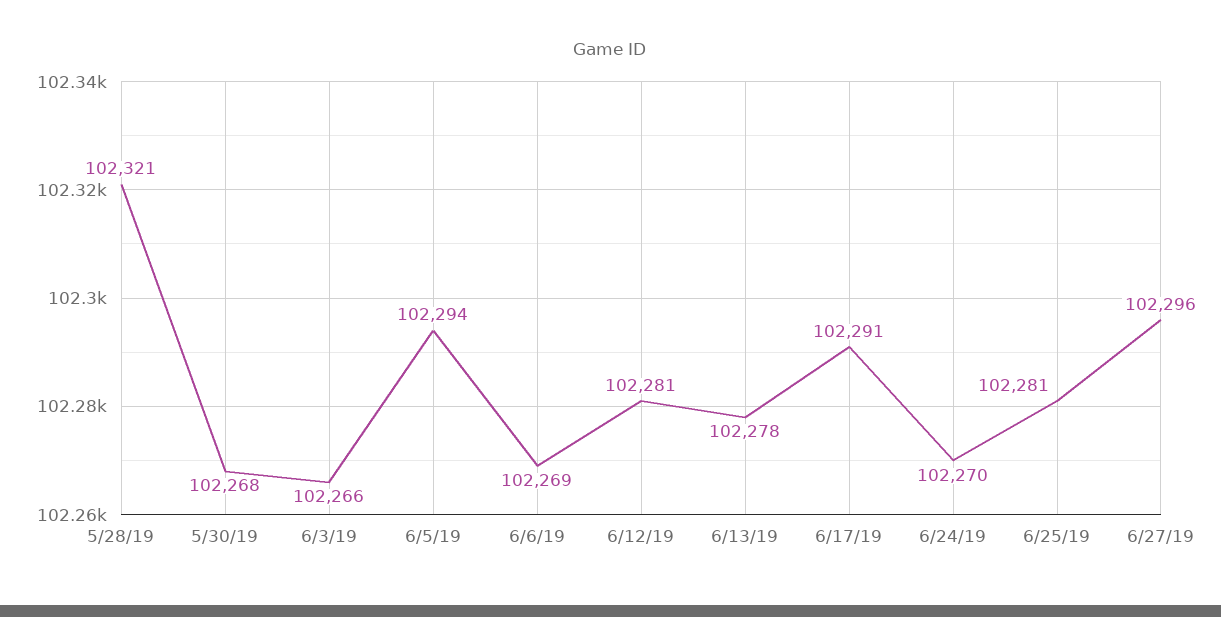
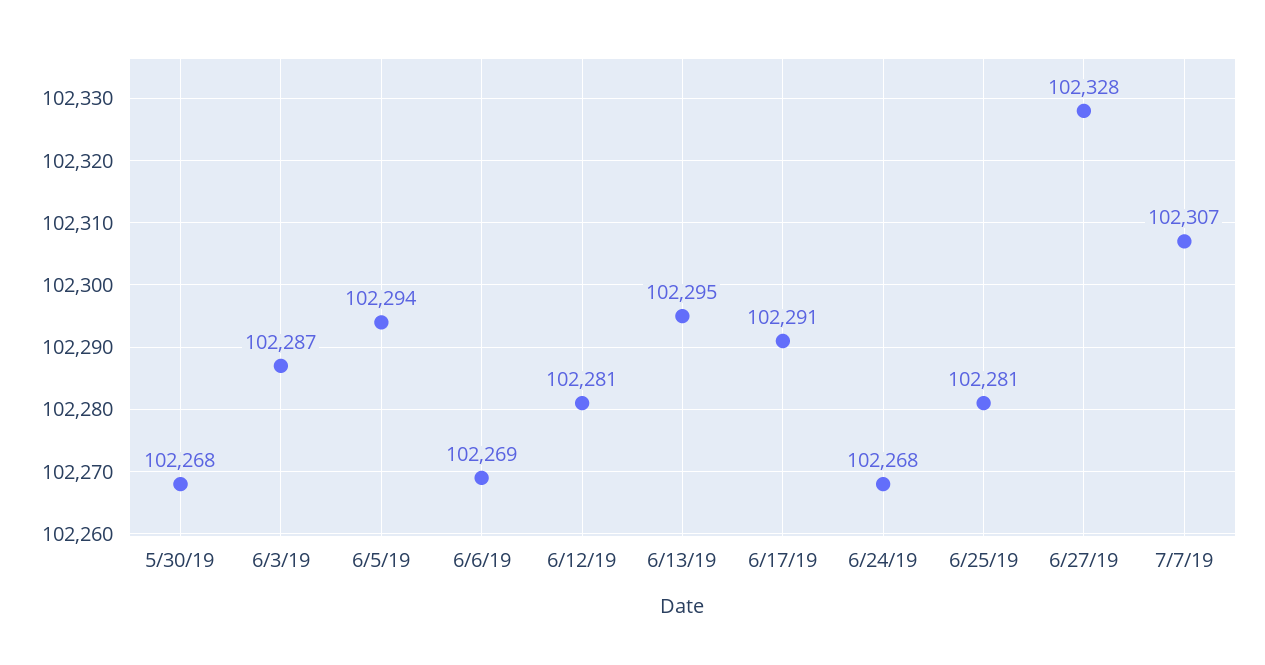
5/28/19: 102321 -> none
6/3/19: 102266 -> 102287
6/13/19: 102278 -> 102295
6/24/19: 102270 -> 102268
6/27/19: 102296 -> 102328
7/7/19: none -> 102307

